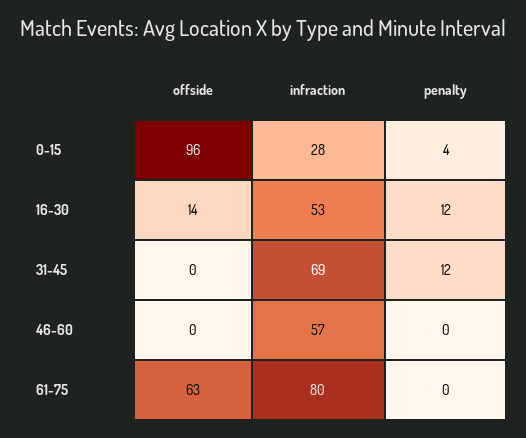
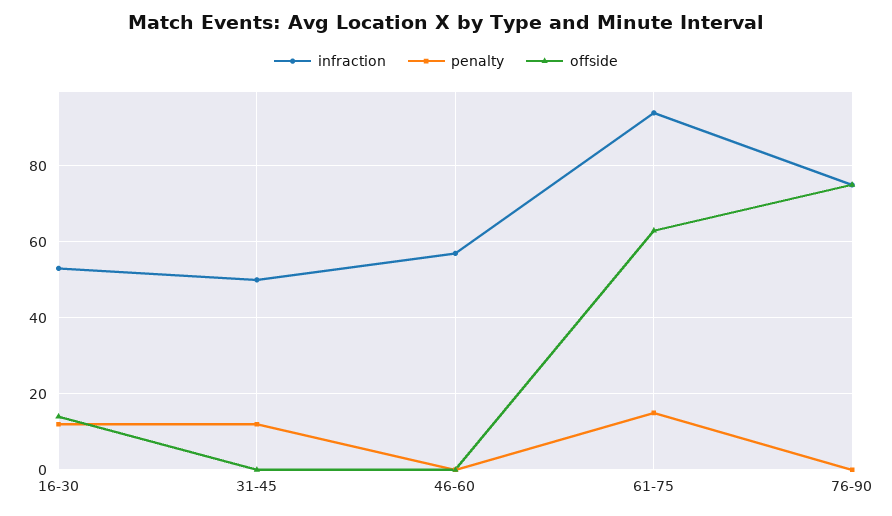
offside, 0-15: 96 -> none
infraction, 0-15: 28 -> none
penalty, 0-15: 4 -> none
infraction, 31-45: 69 -> 50
infraction, 61-75: 80 -> 95
penalty, 61-75: 0 -> 15
infraction, 76-90: none -> 75
penalty, 76-90: none -> 0
offside, 76-90: none -> 75

